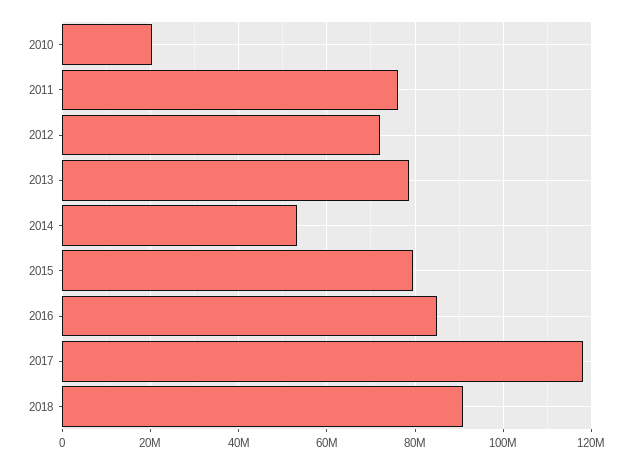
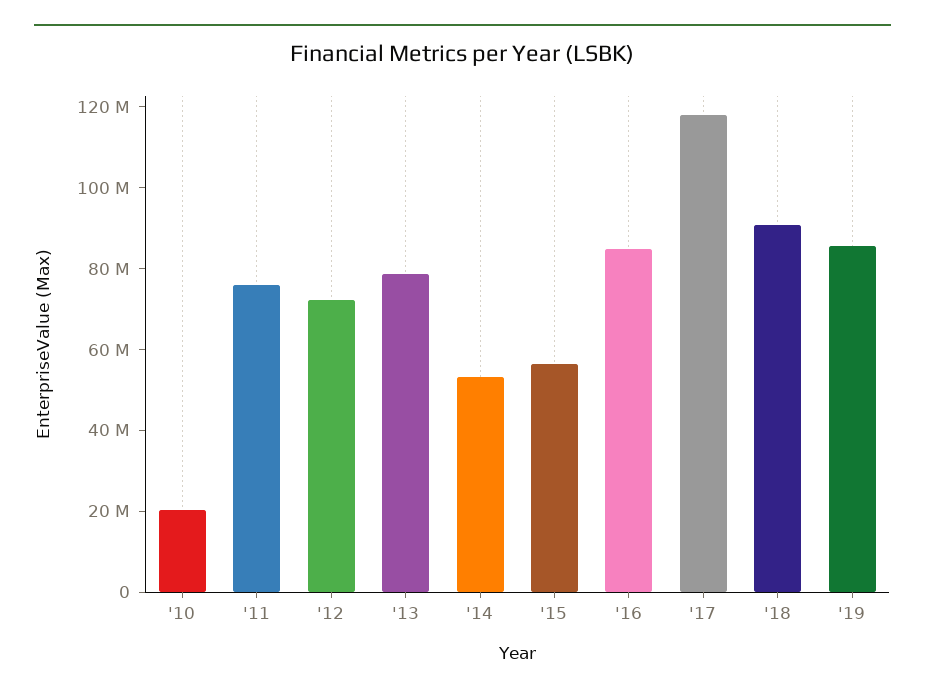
2015: 80000000 -> 55000000
'19: none -> 85000000

